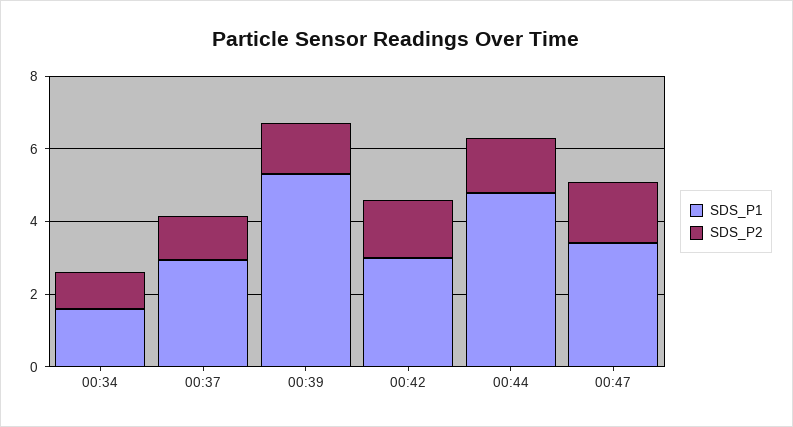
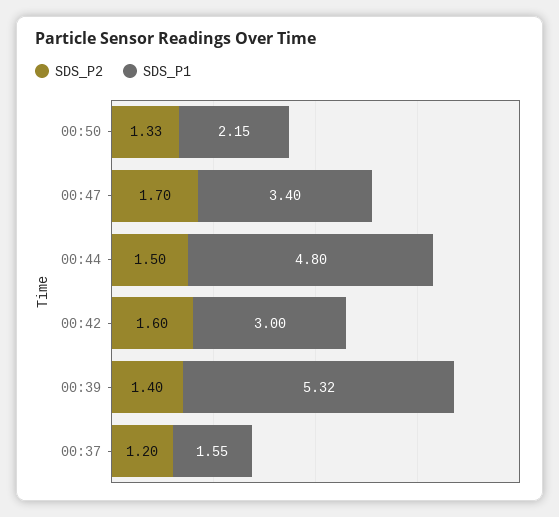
SDS_P1, 00:34: 1.5 -> none
SDS_P2, 00:34: 1 -> none
SDS_P1, 00:37: 3 -> 1.55
SDS_P2, 00:50: none -> 1.33
SDS_P1, 00:50: none -> 2.15

